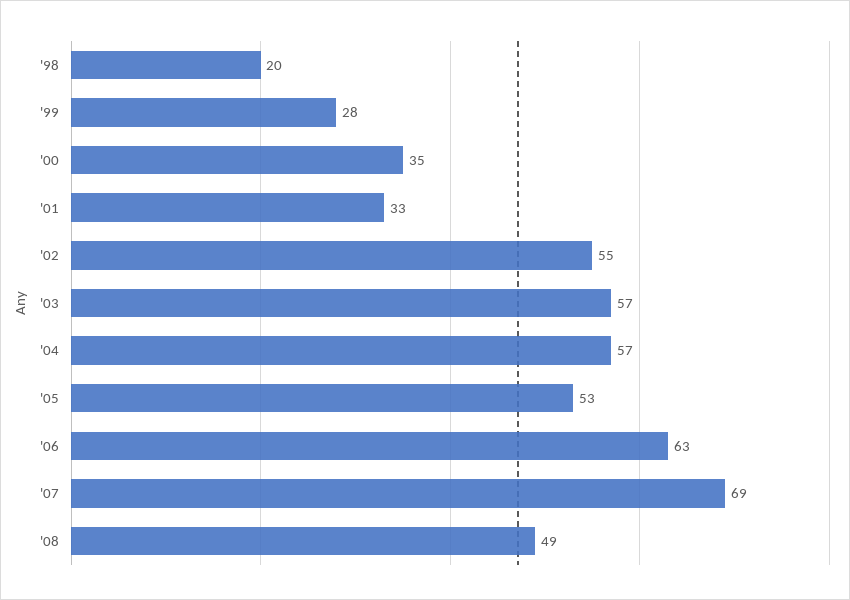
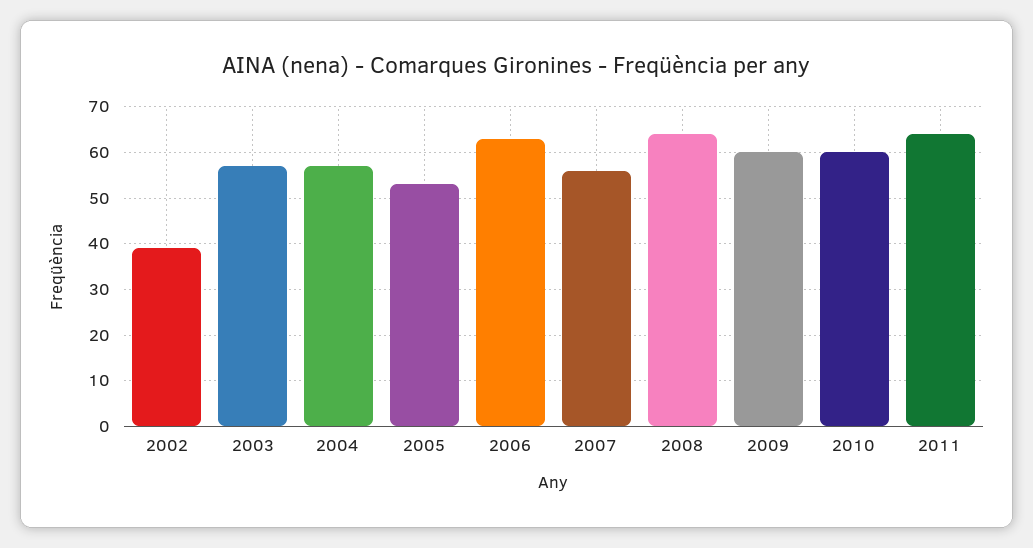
'98: 20 -> none
'99: 28 -> none
'00: 35 -> none
'01: 33 -> none
'02: 55 -> 40
'07: 69 -> 55
'08: 49 -> 65
2009: none -> 60
2010: none -> 60
2011: none -> 65

